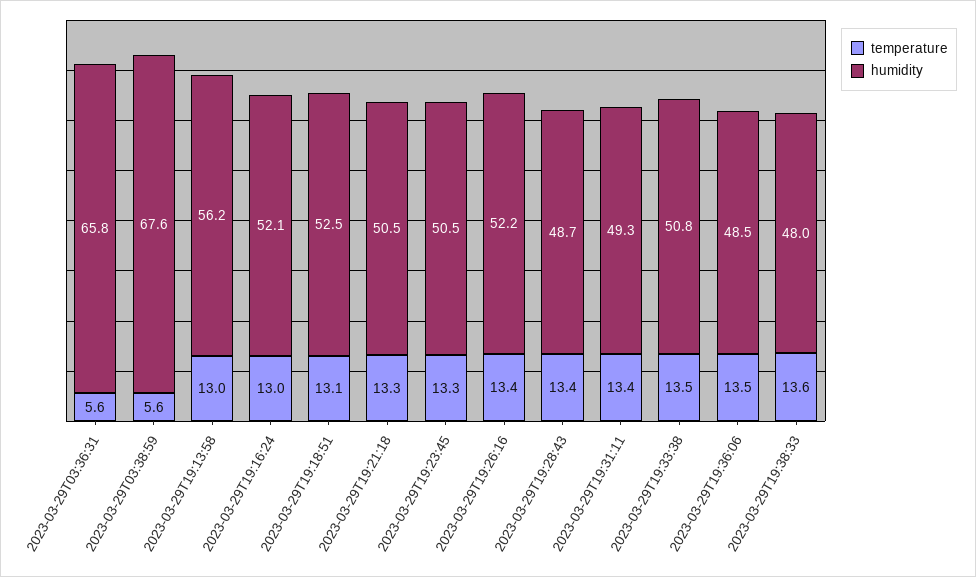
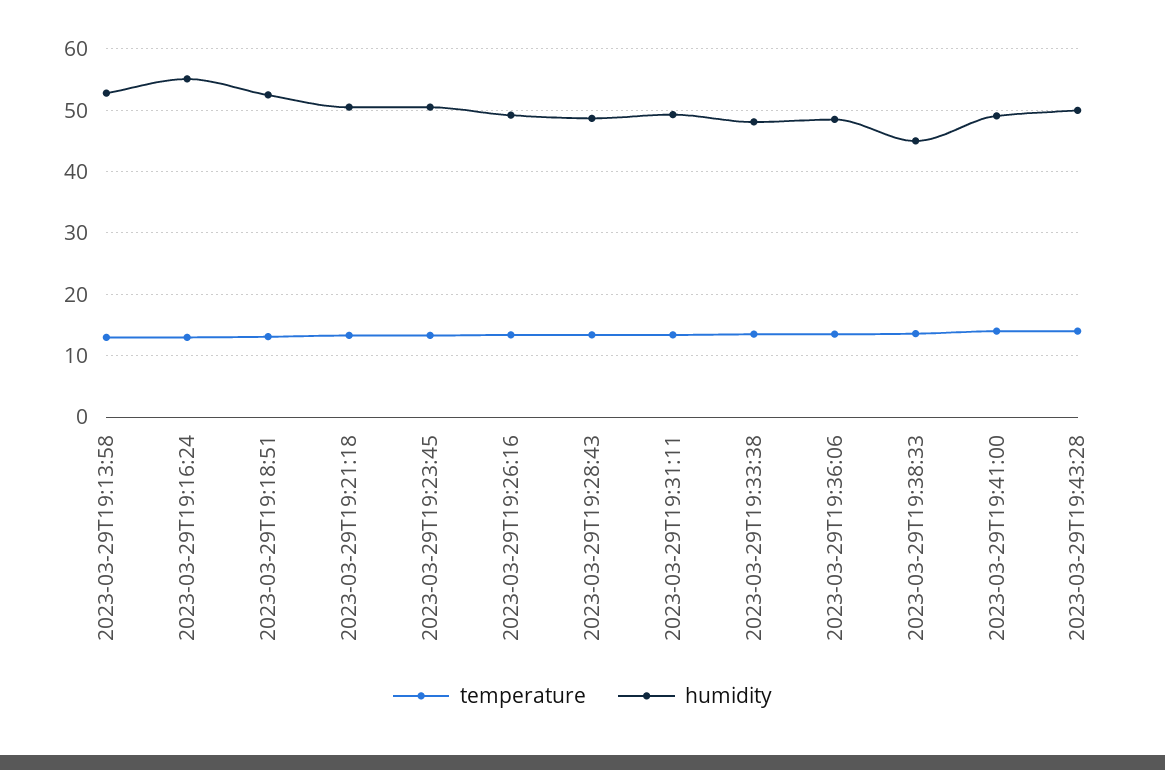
temperature, 2023-03-29T03:36:31: 5.6 -> none
humidity, 2023-03-29T03:36:31: 65.8 -> none
temperature, 2023-03-29T03:38:59: 5.6 -> none
humidity, 2023-03-29T03:38:59: 67.6 -> none
humidity, 2023-03-29T19:13:58: 56.2 -> 53
humidity, 2023-03-29T19:16:24: 52.1 -> 55
humidity, 2023-03-29T19:26:16: 52.2 -> 49
humidity, 2023-03-29T19:33:38: 50.8 -> 48
humidity, 2023-03-29T19:38:33: 48 -> 45
temperature, 2023-03-29T19:41:00: none -> 14
humidity, 2023-03-29T19:41:00: none -> 49
temperature, 2023-03-29T19:43:28: none -> 14
humidity, 2023-03-29T19:43:28: none -> 50

